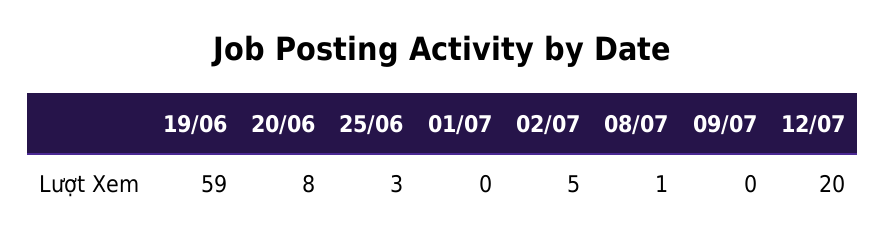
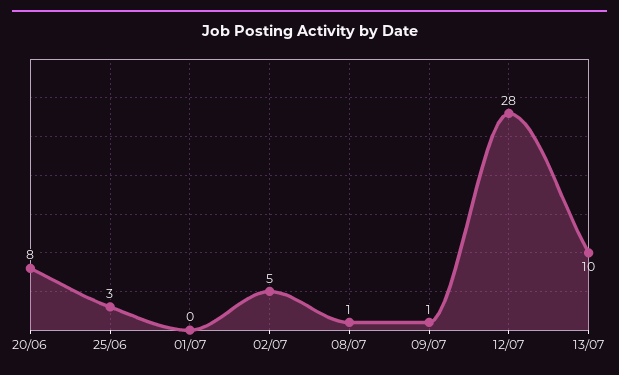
19/06: 59 -> none
09/07: 0 -> 1
12/07: 20 -> 28
13/07: none -> 10

